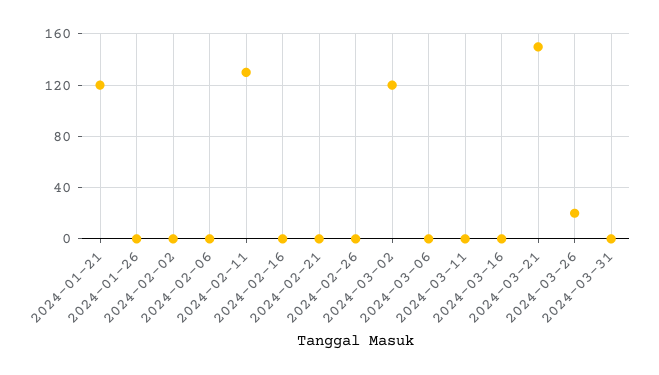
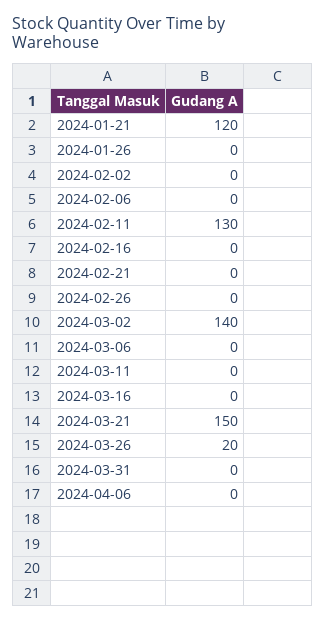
2024-03-02: 120 -> 140
2024-04-06: none -> 0

